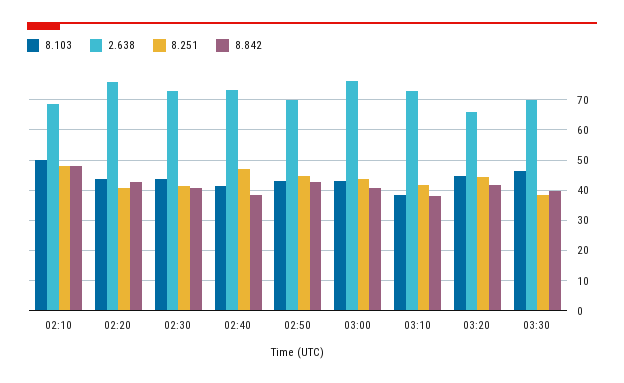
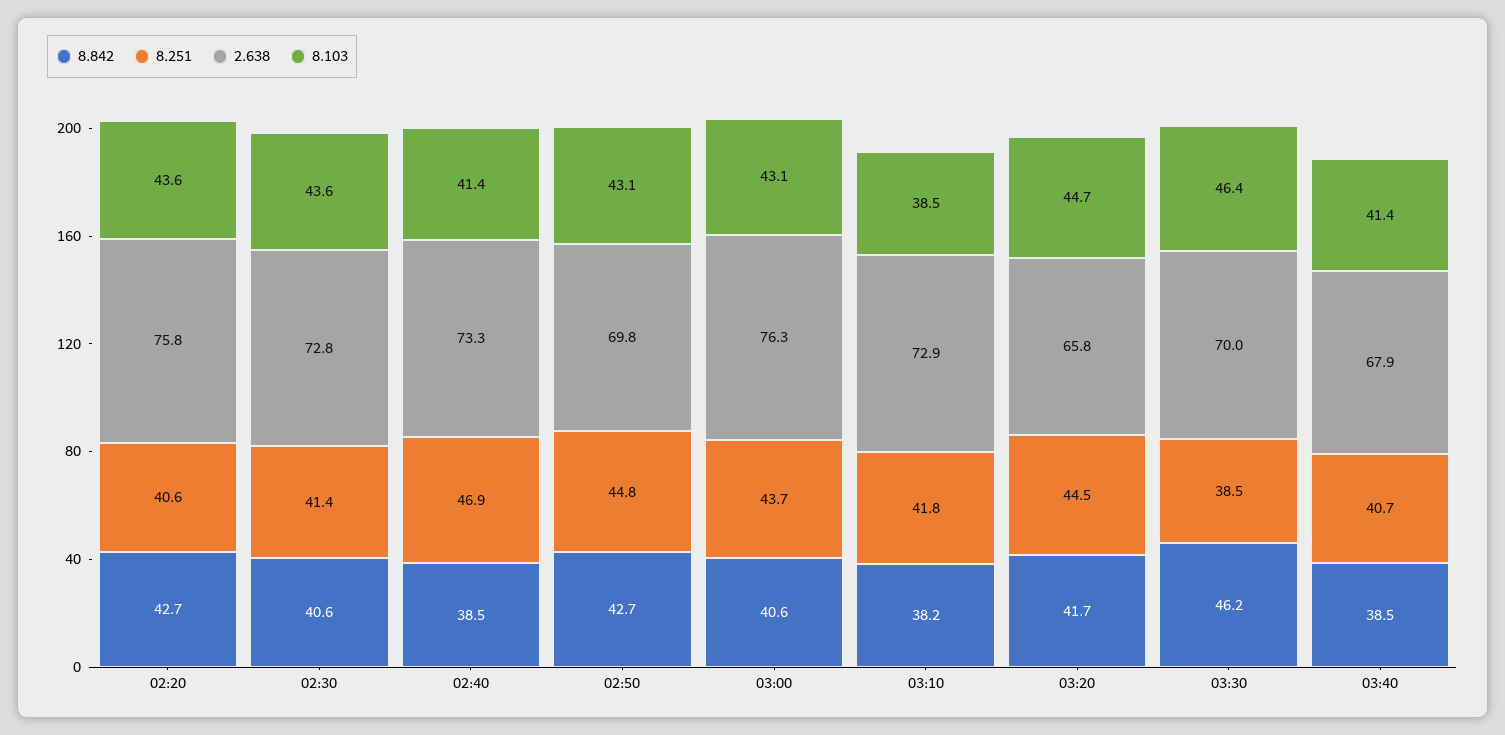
8.103, 02:10: 50 -> none
2.638, 02:10: 68 -> none
8.251, 02:10: 48 -> none
8.842, 02:10: 48 -> none
8.842, 03:30: 40 -> 46.2
8.842, 03:40: none -> 38.5
8.251, 03:40: none -> 40.7
2.638, 03:40: none -> 67.9
8.103, 03:40: none -> 41.4

